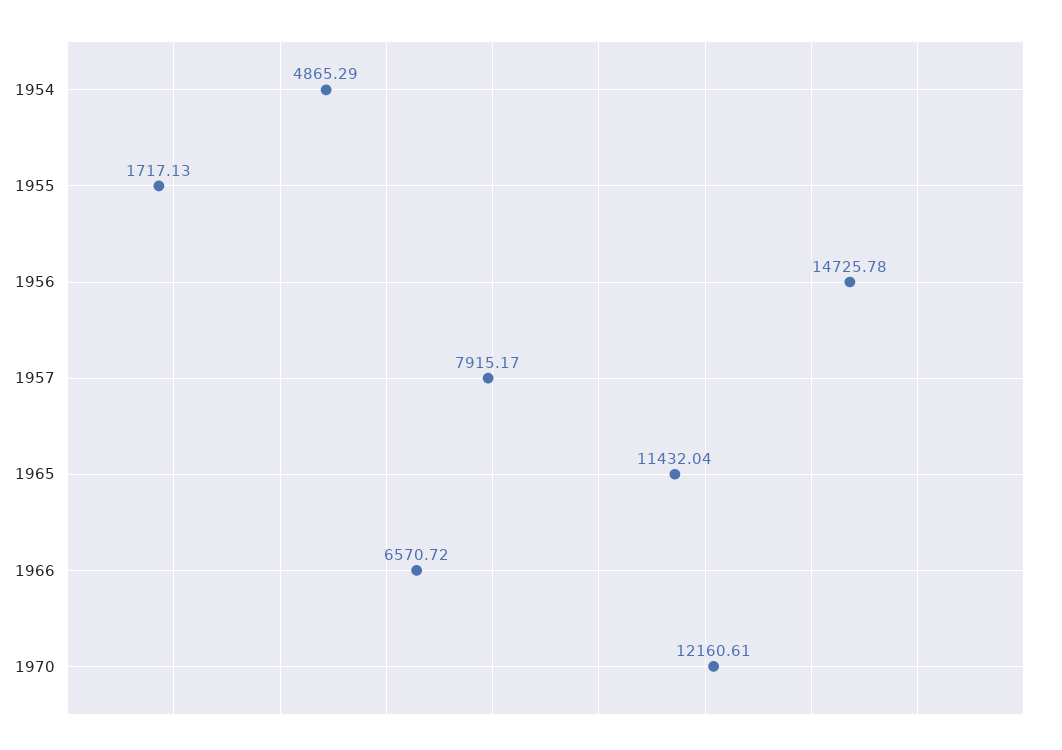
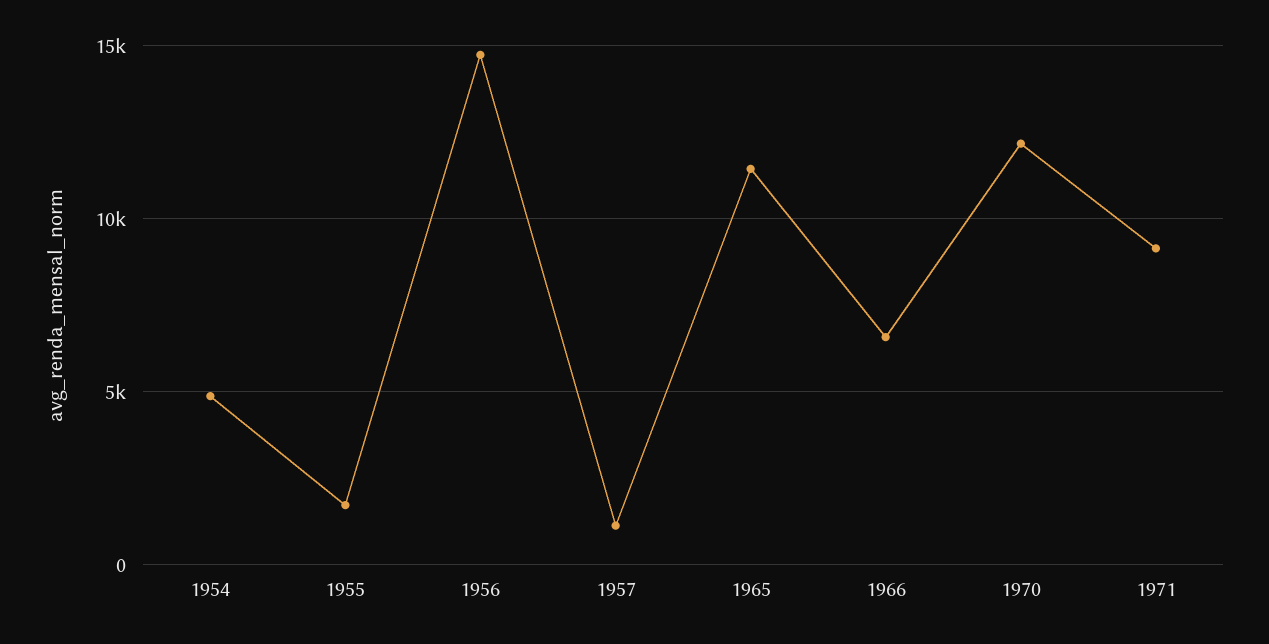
1957: 7915.17 -> 1000
1971: none -> 9000

